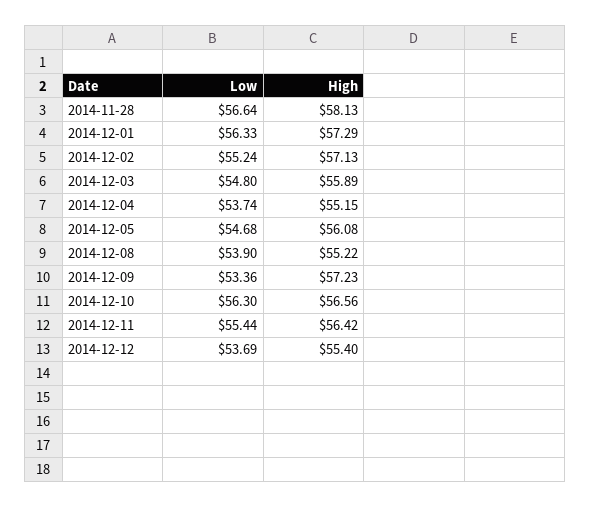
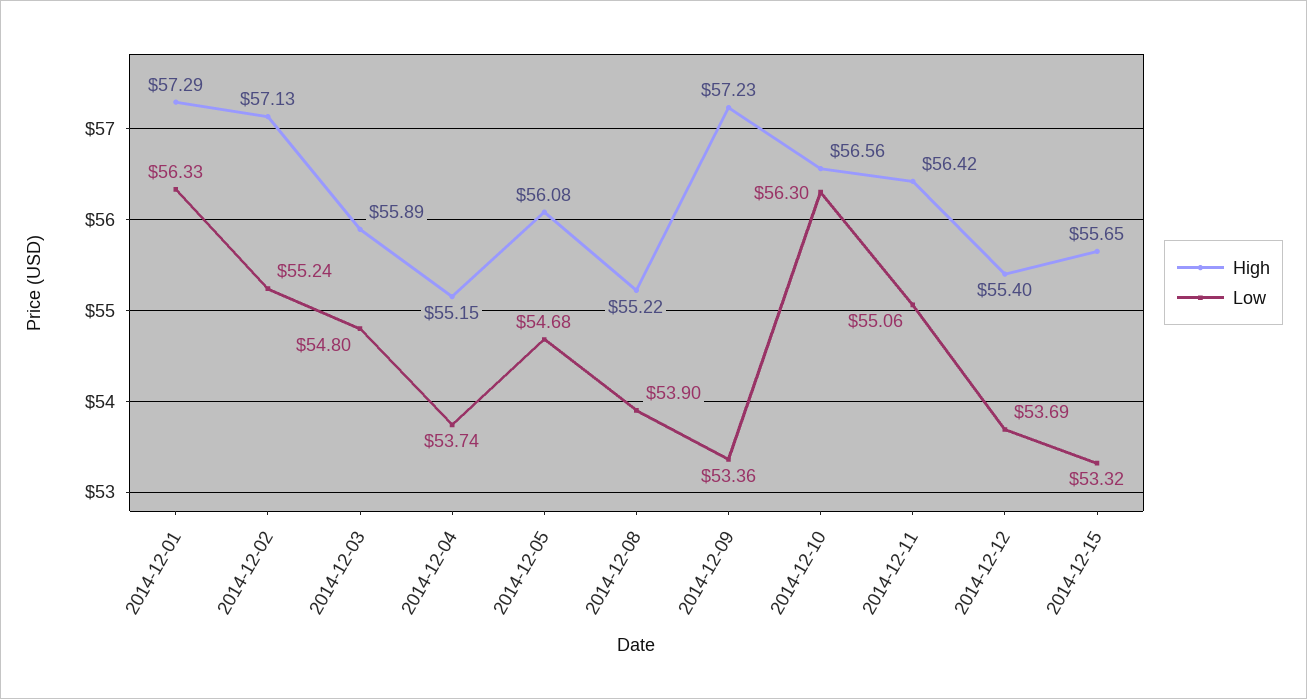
Low, 2014-11-28: 56.64 -> none
High, 2014-11-28: 58.13 -> none
Low, 2014-12-11: 55.44 -> 55.06
High, 2014-12-15: none -> 55.65
Low, 2014-12-15: none -> 53.32

